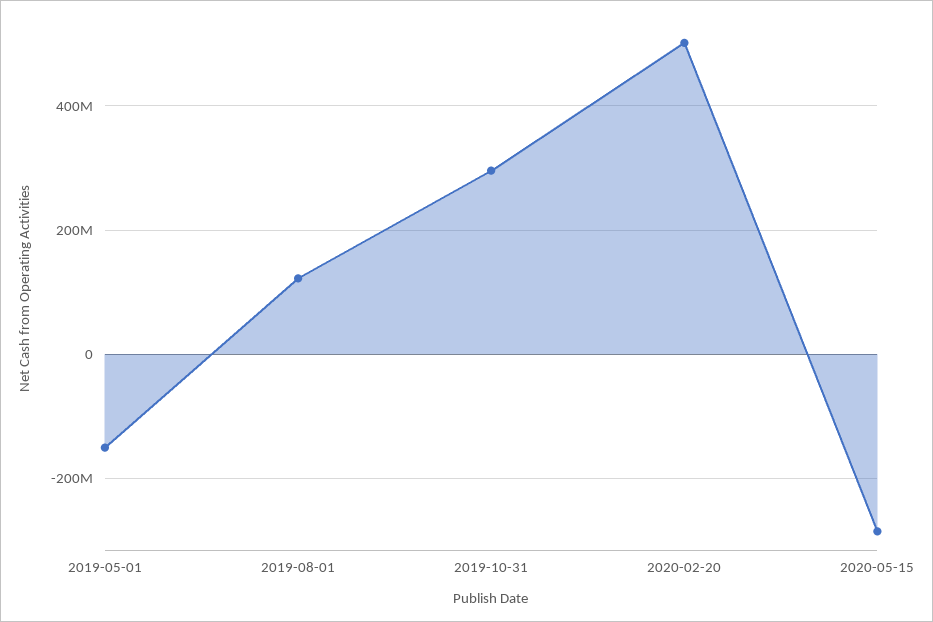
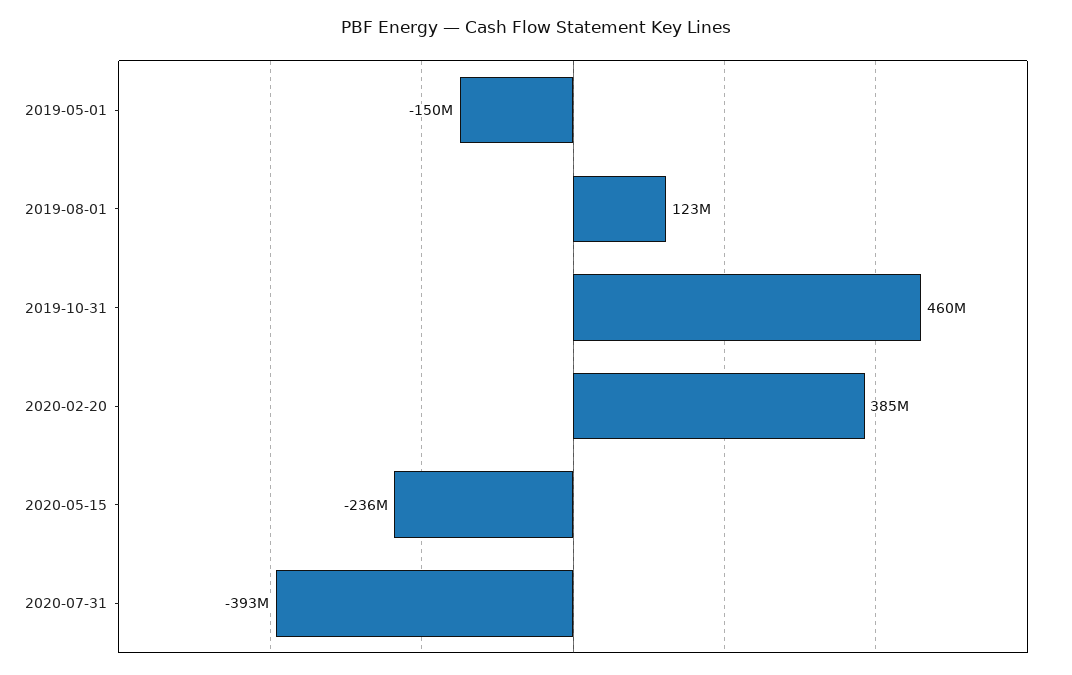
2019-10-31: 300000000 -> 460000000
2020-02-20: 500000000 -> 385000000
2020-05-15: -280000000 -> -236000000
2020-07-31: none -> -393000000

